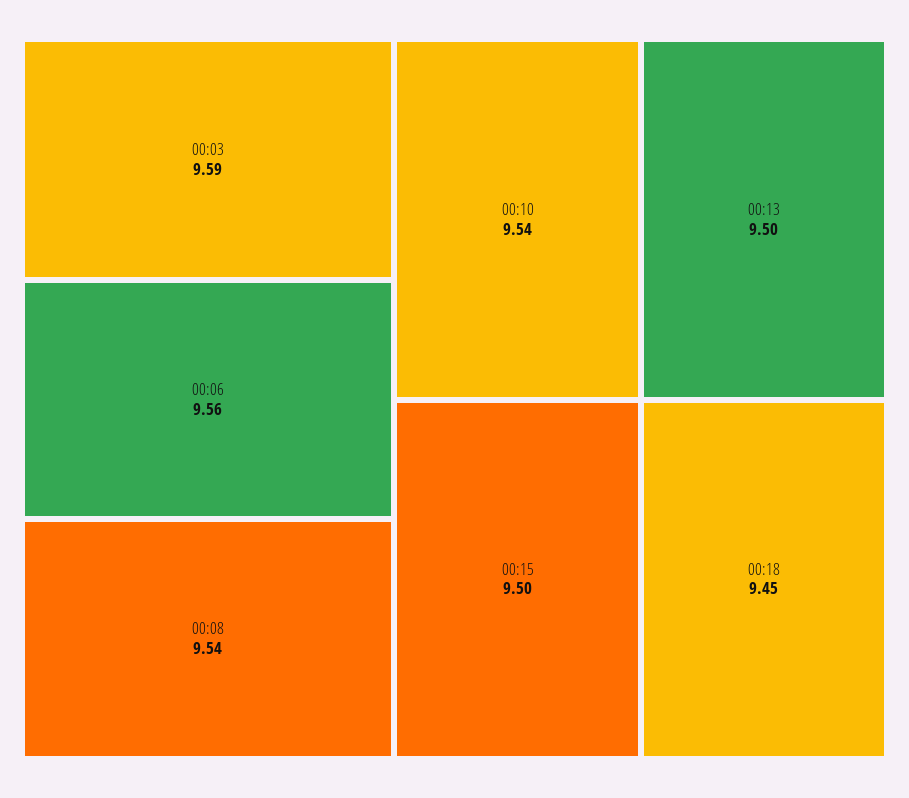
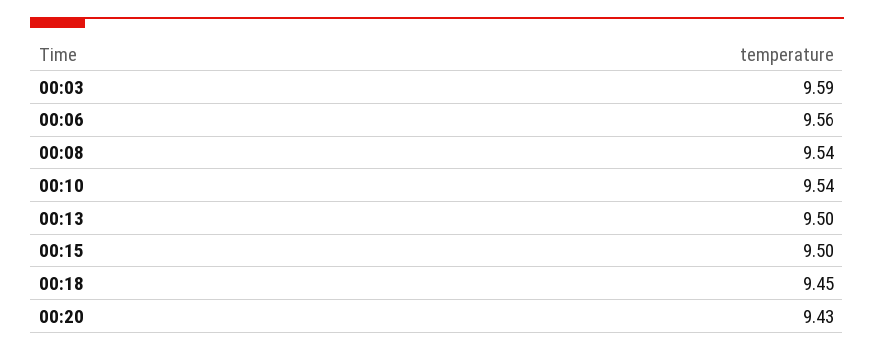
00:20: none -> 9.43

